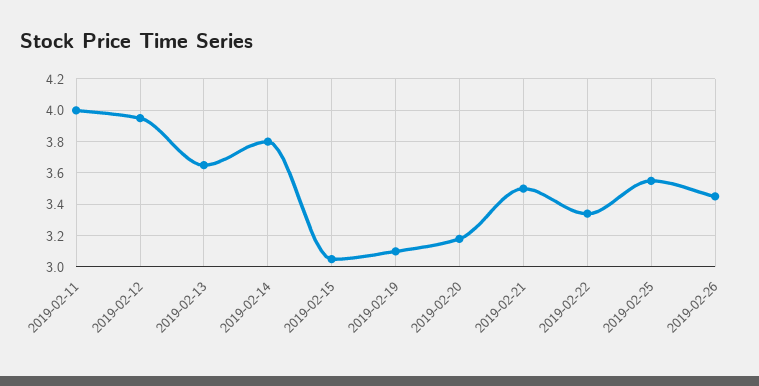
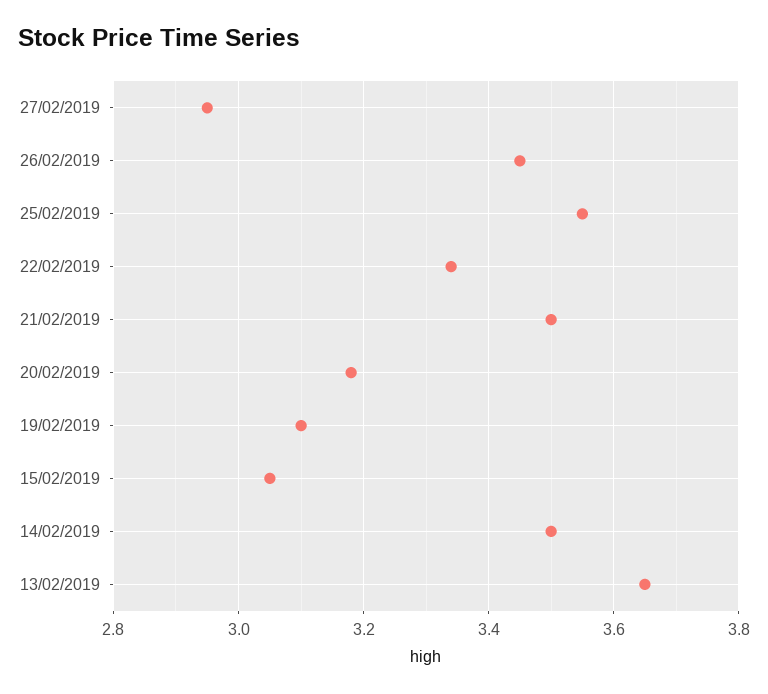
2019-02-11: 4 -> none
2019-02-12: 3.95 -> none
2019-02-14: 3.8 -> 3.5
27/02/2019: none -> 2.95

